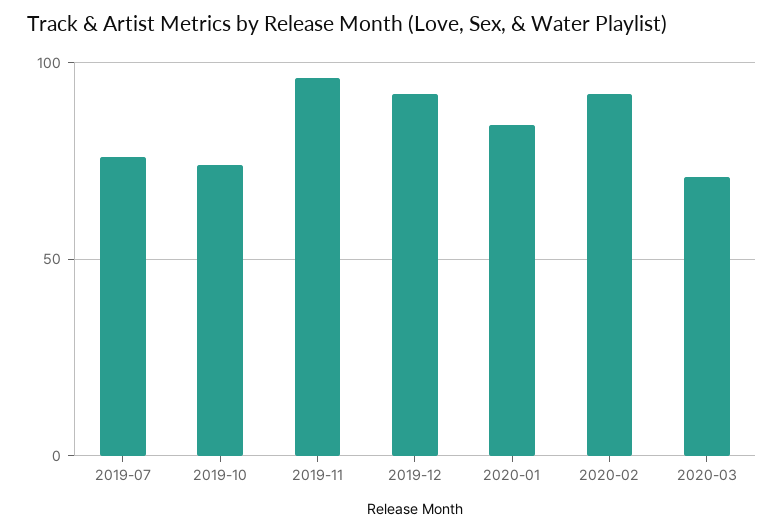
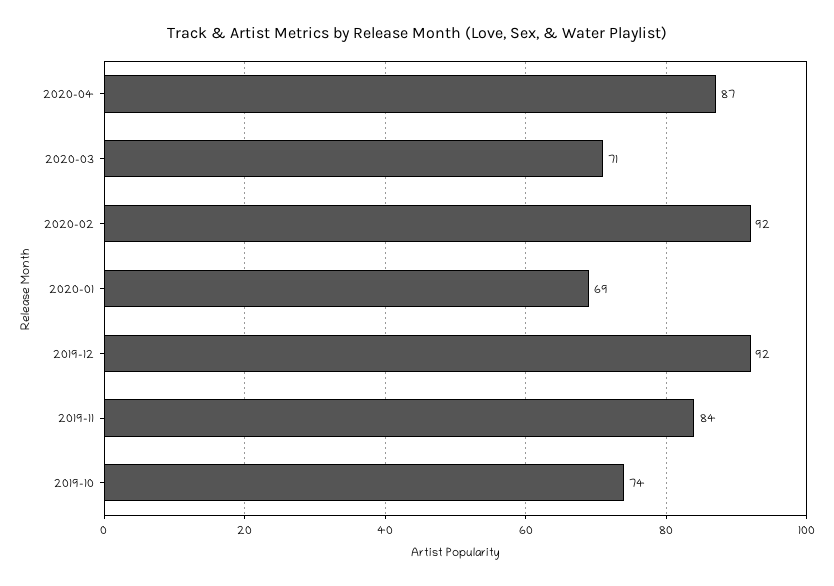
2019-07: 75 -> none
2019-11: 95 -> 84
2020-01: 85 -> 69
2020-04: none -> 87

